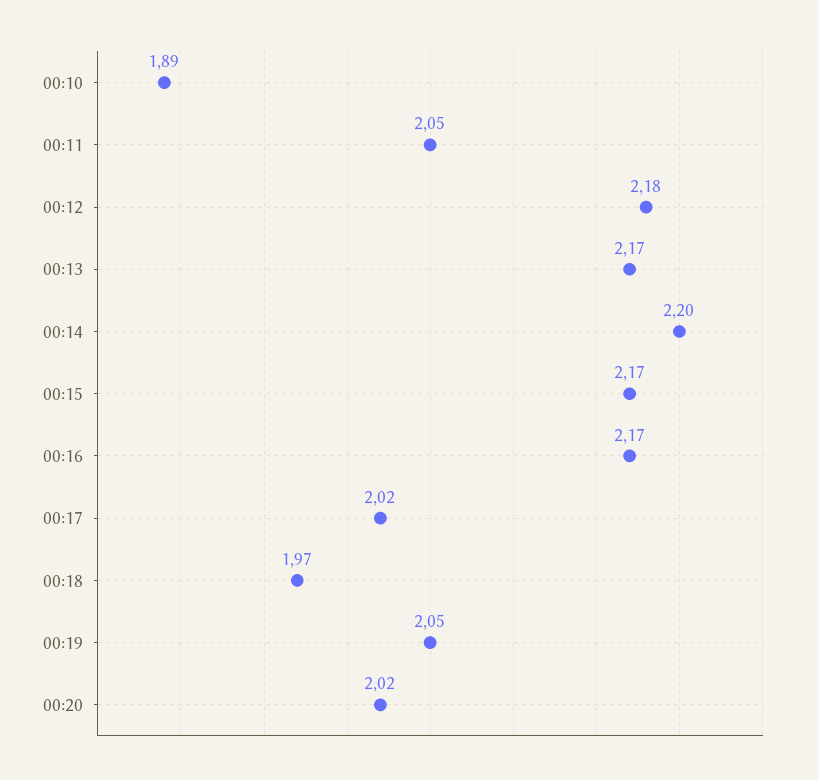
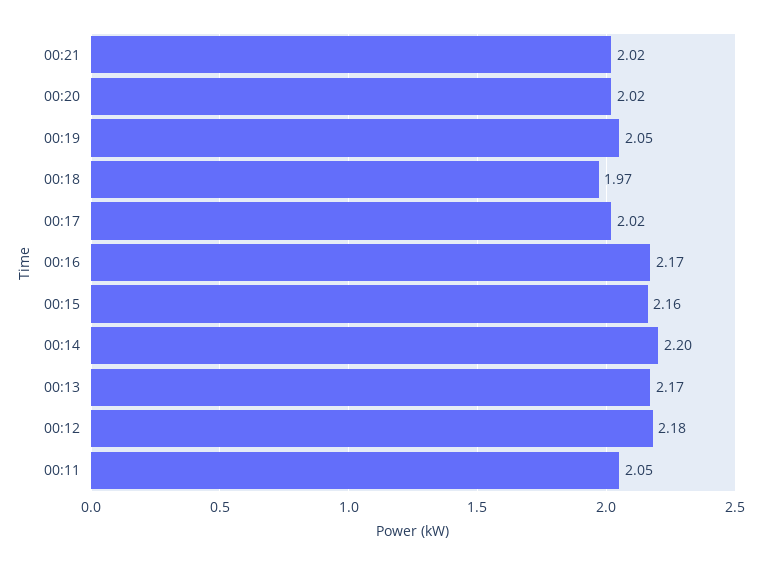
00:10: 1.89 -> none
00:15: 2.17 -> 2.16
00:21: none -> 2.02

